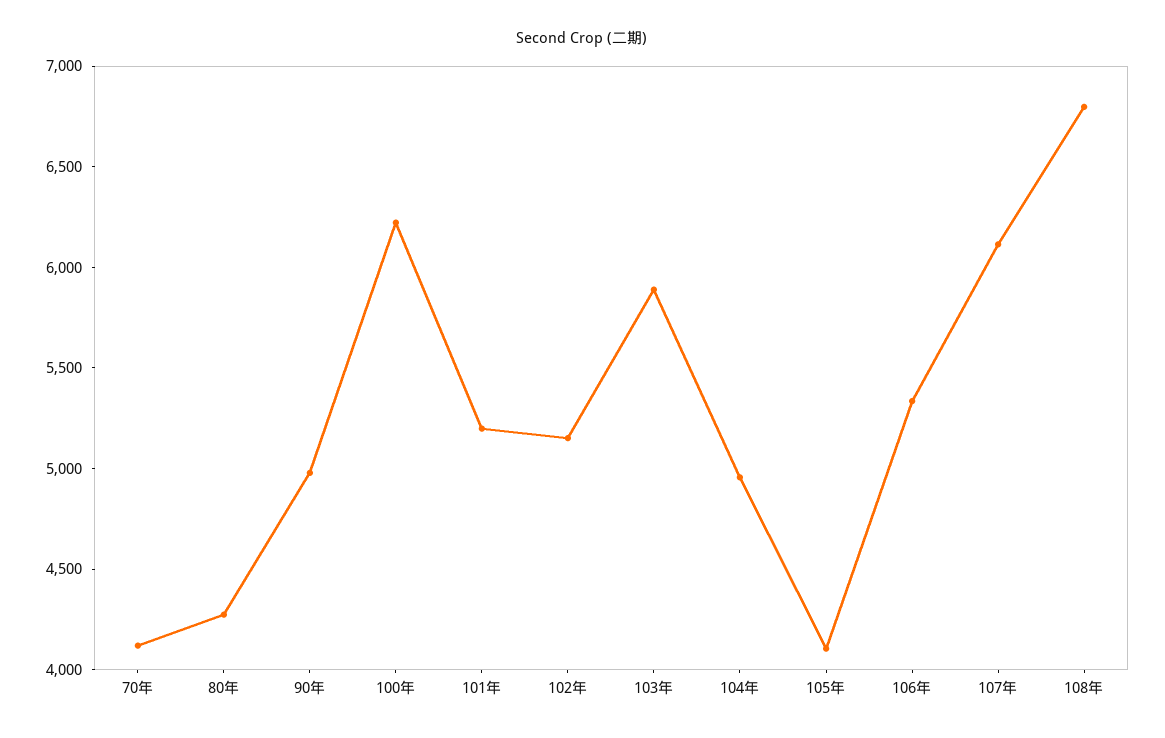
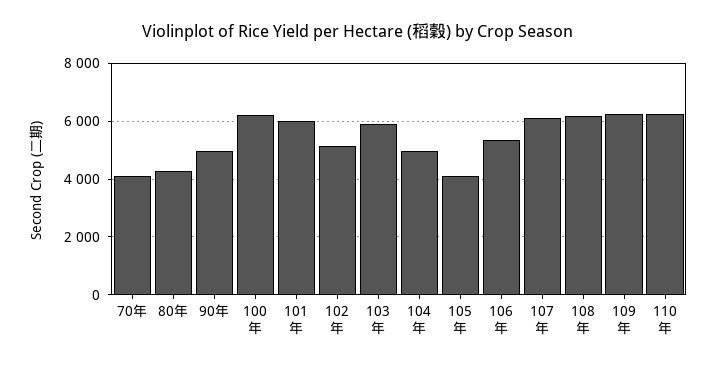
101年: 5200 -> 6000
108年: 6800 -> 6250
109年: none -> 6250
110年: none -> 6250

